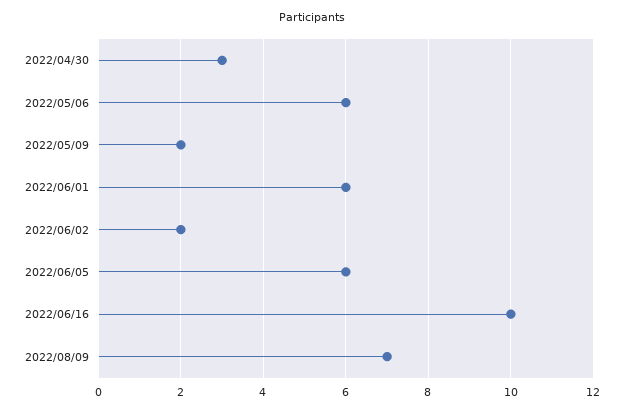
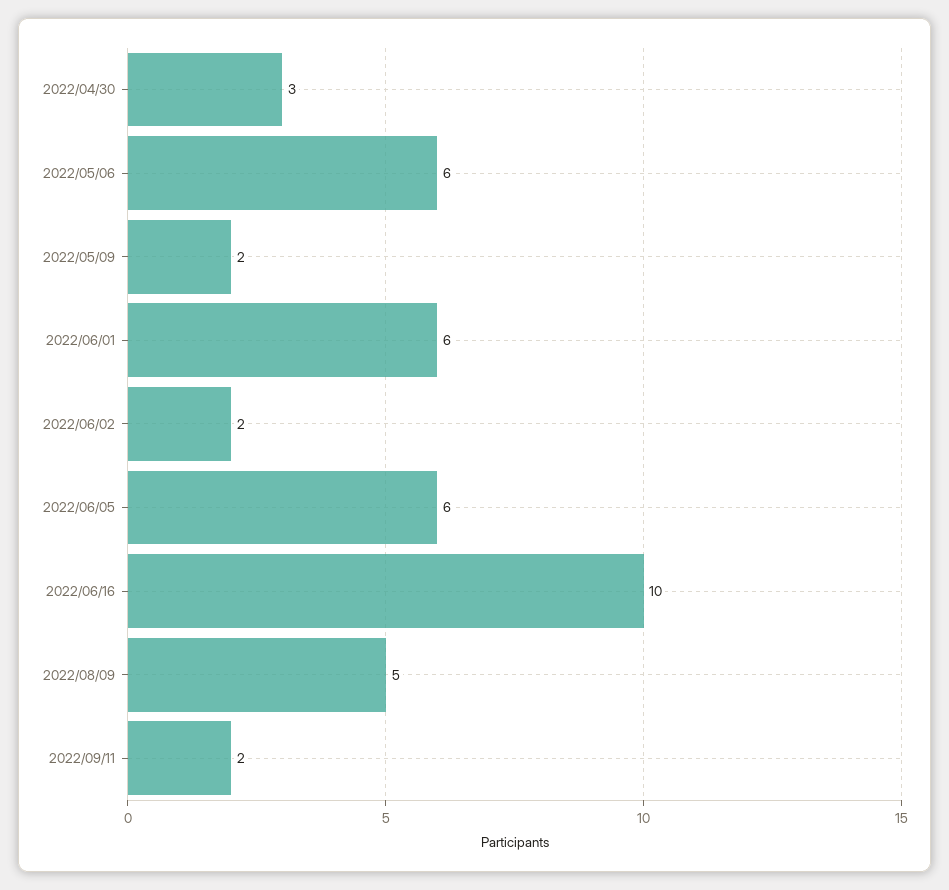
2022/08/09: 7 -> 5
2022/09/11: none -> 2

